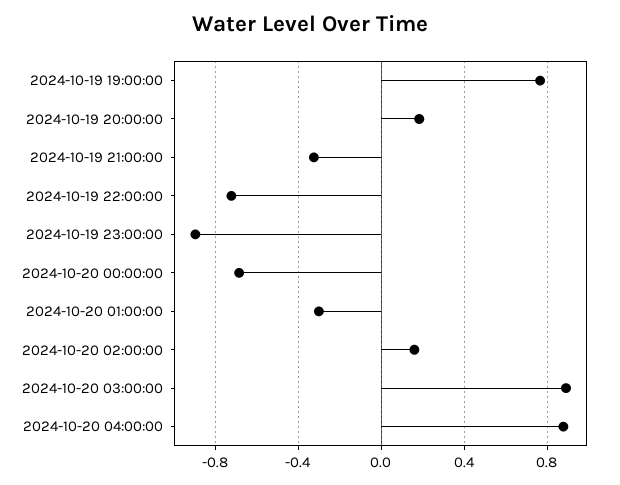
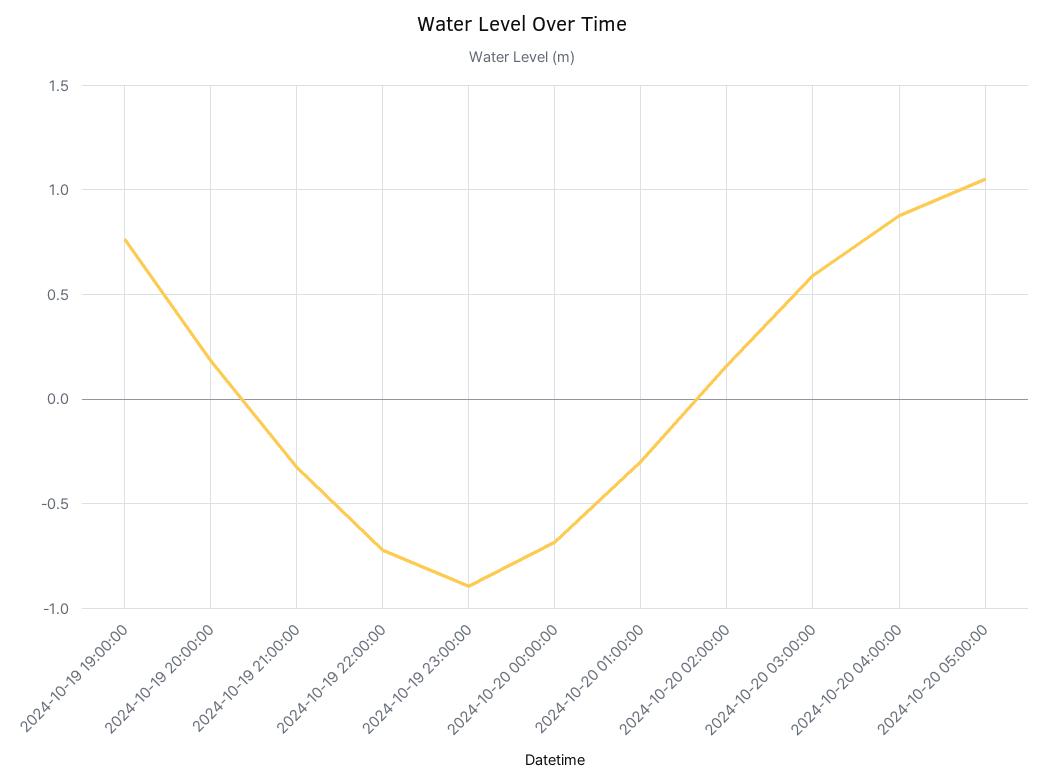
2024-10-20 03:00:00: 0.9 -> 0.6
2024-10-20 05:00:00: none -> 1.05

